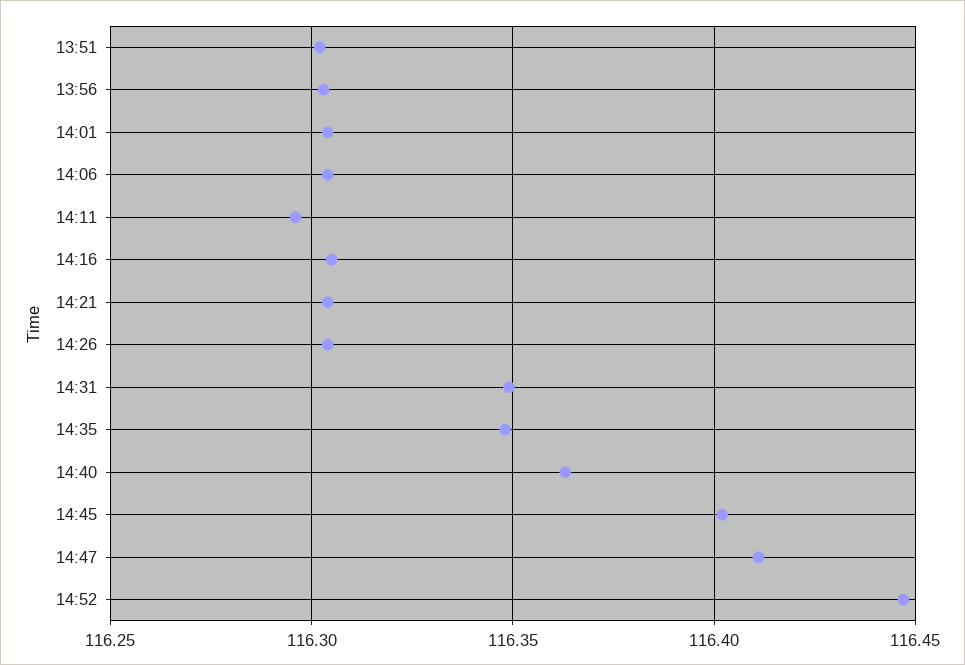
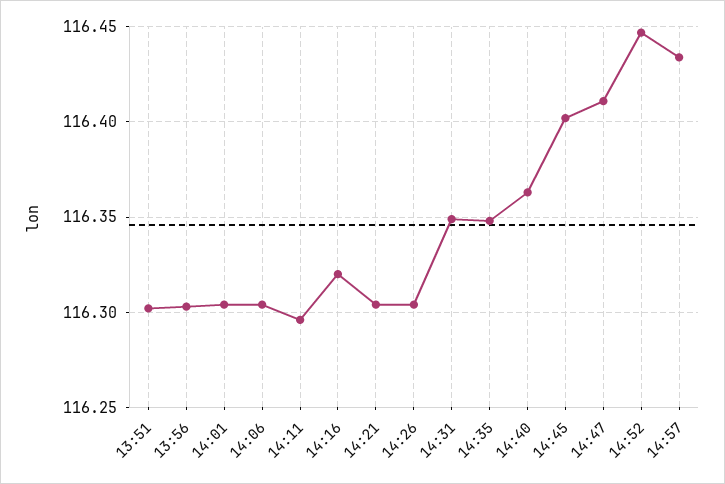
14:16: 116.305 -> 116.32
14:57: none -> 116.435

